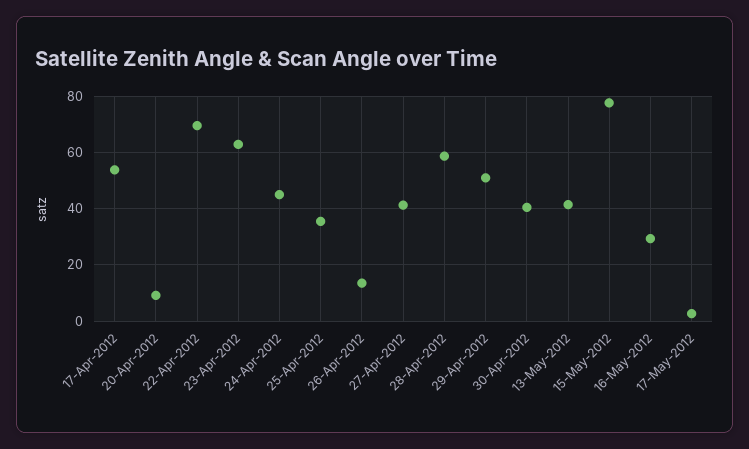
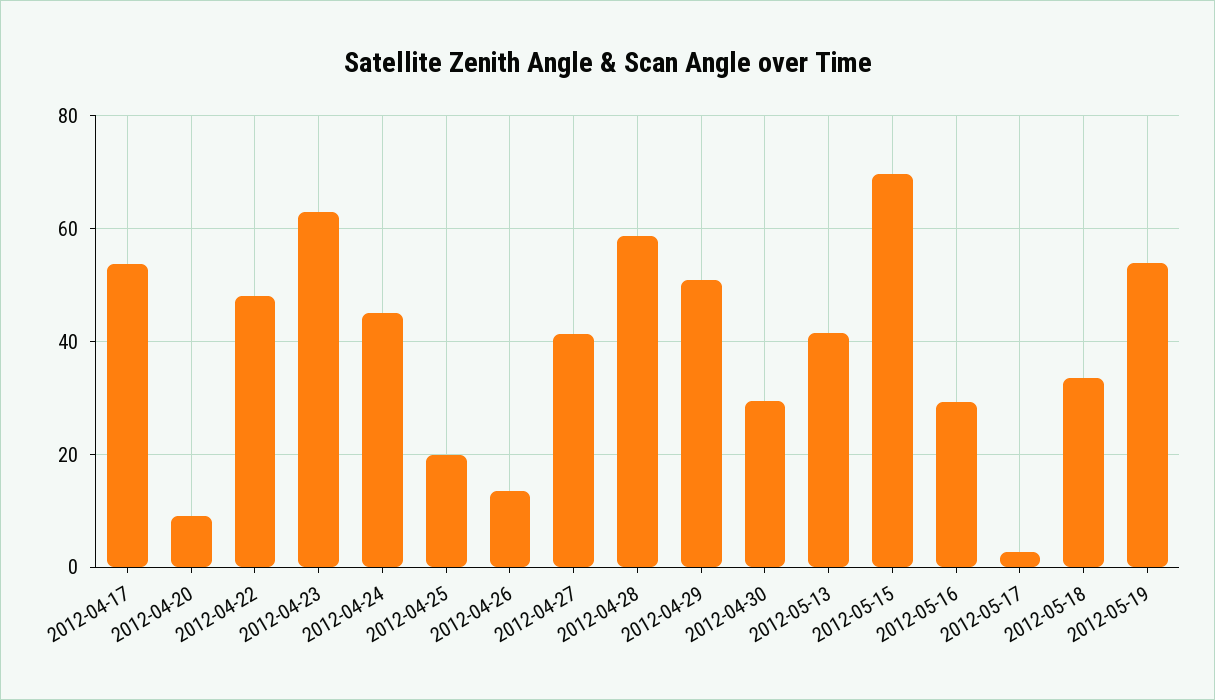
22-Apr-2012: 70 -> 48
25-Apr-2012: 35 -> 20
30-Apr-2012: 40 -> 30
15-May-2012: 77.5 -> 70
2012-05-18: none -> 34
2012-05-19: none -> 54

